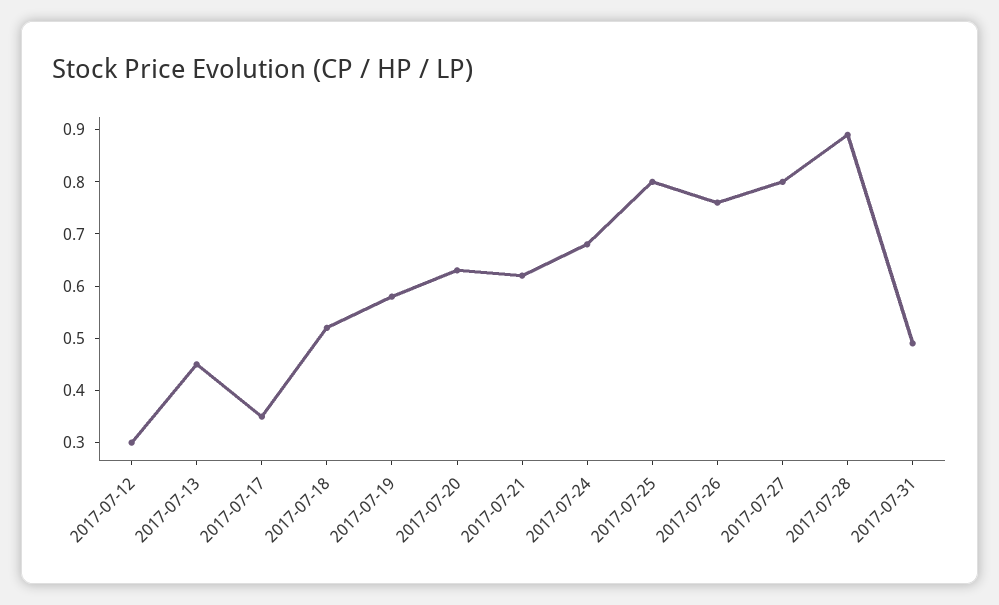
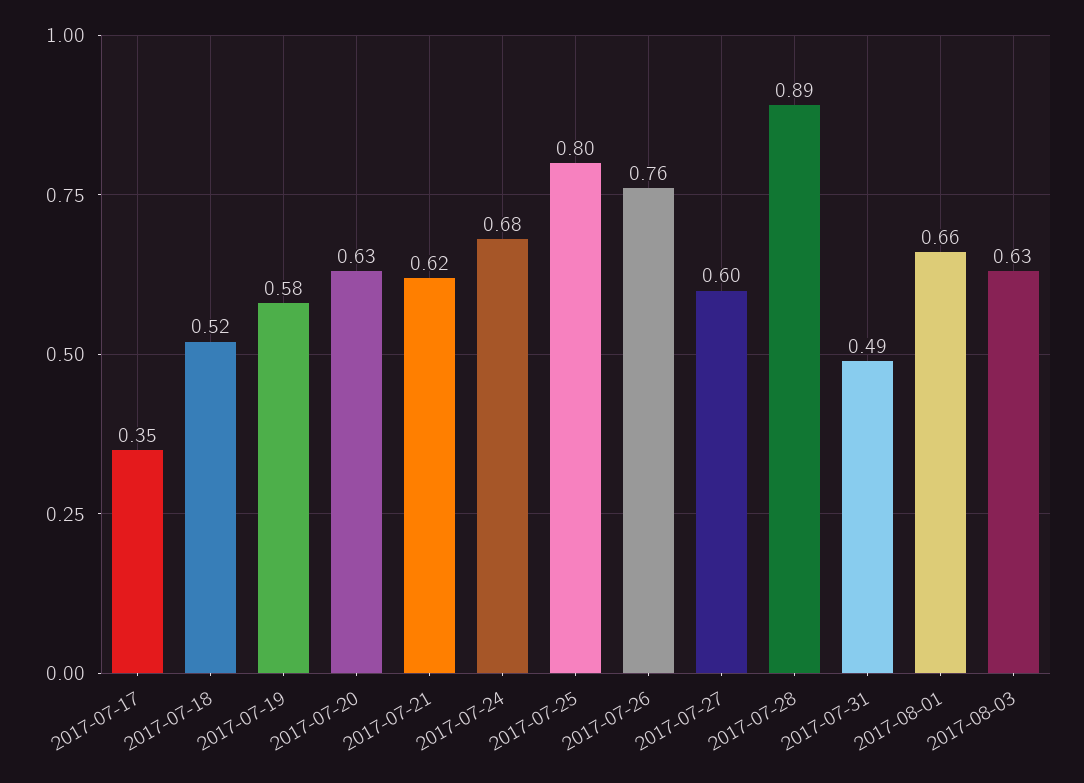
2017-07-12: 0.3 -> none
2017-07-13: 0.45 -> none
2017-07-27: 0.8 -> 0.6
2017-08-01: none -> 0.66
2017-08-03: none -> 0.63

